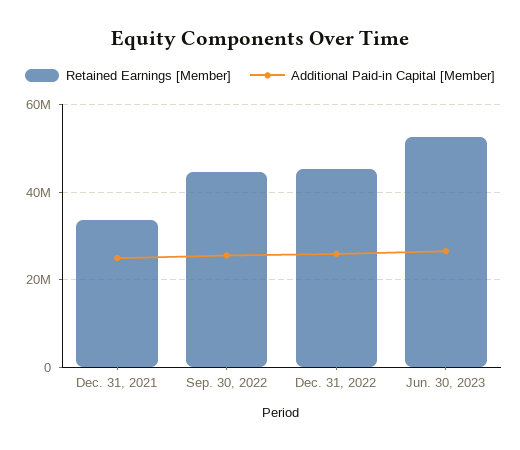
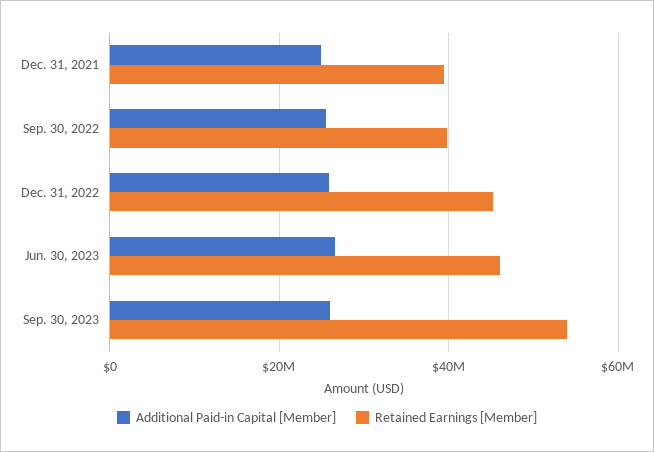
Retained Earnings [Member], Dec. 31, 2021: 34000000 -> 40000000
Retained Earnings [Member], Sep. 30, 2022: 44000000 -> 40000000
Retained Earnings [Member], Jun. 30, 2023: 52000000 -> 46000000
Additional Paid-in Capital [Member], Sep. 30, 2023: none -> 26000000
Retained Earnings [Member], Sep. 30, 2023: none -> 54000000

